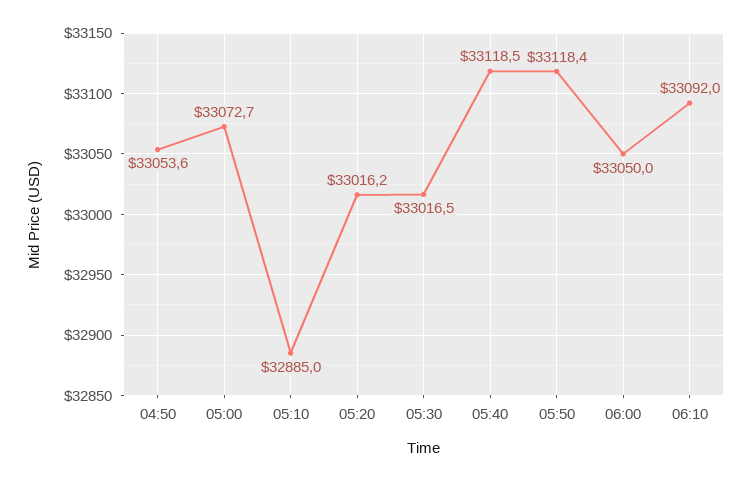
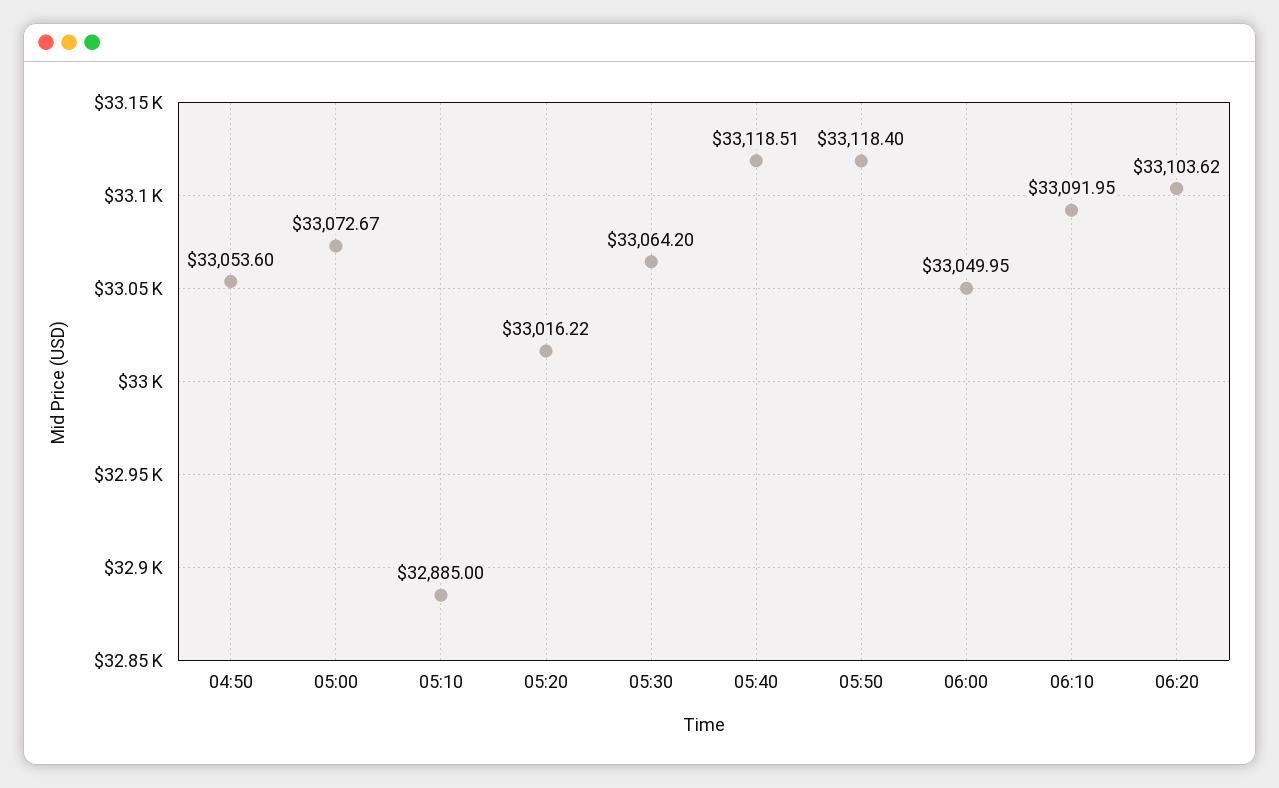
05:30: 33016.5 -> 33064.2
06:20: none -> 33103.62

